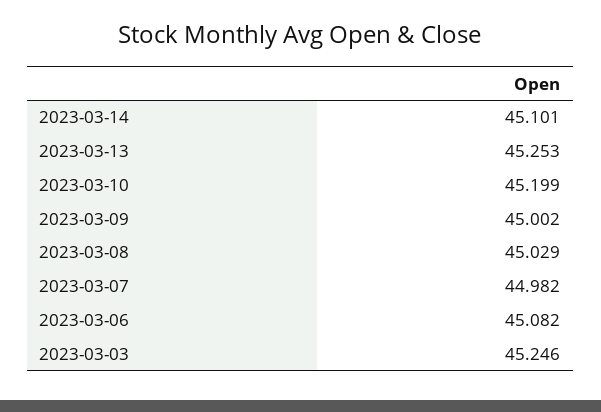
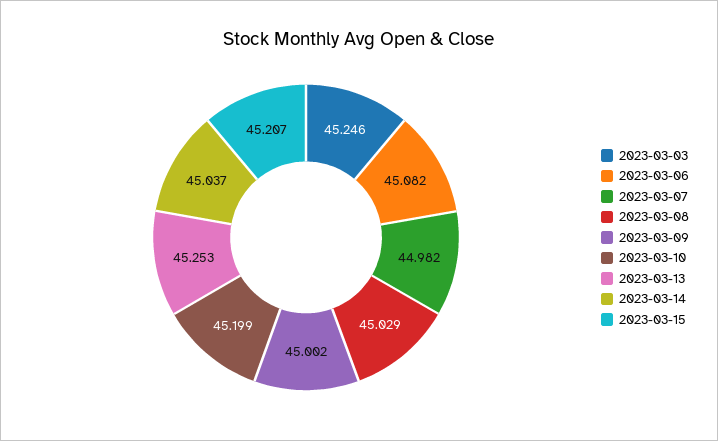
2023-03-14: 45.101 -> 45.037
2023-03-15: none -> 45.207

